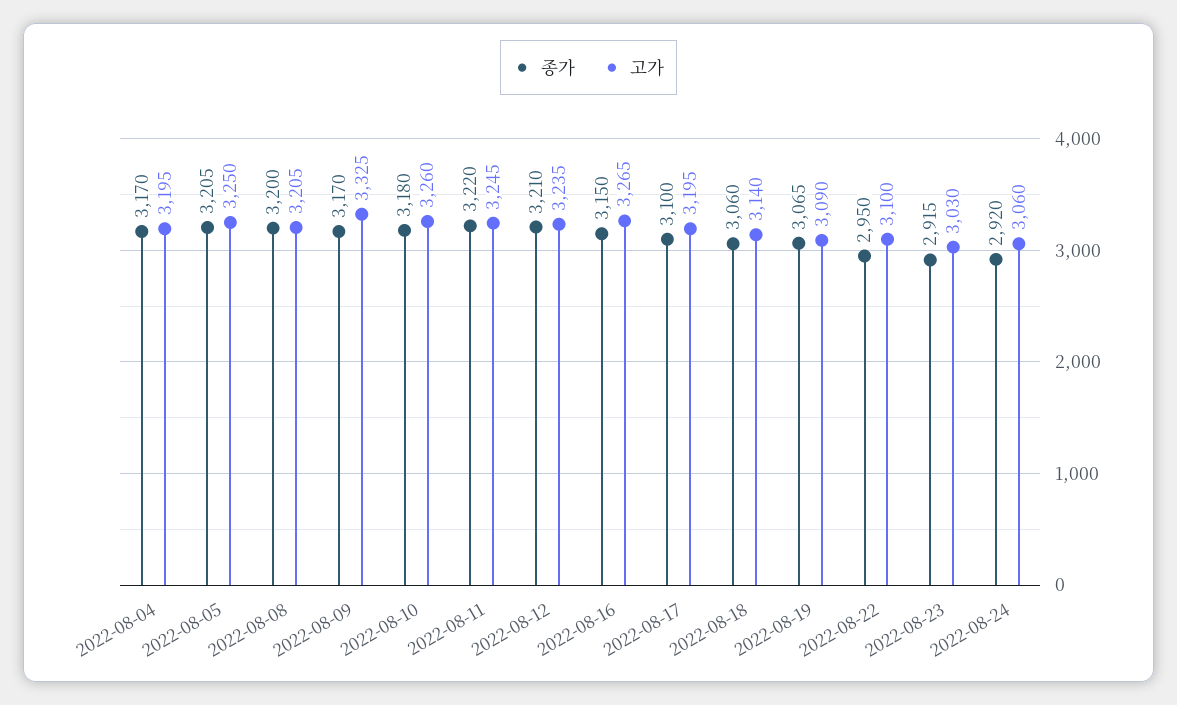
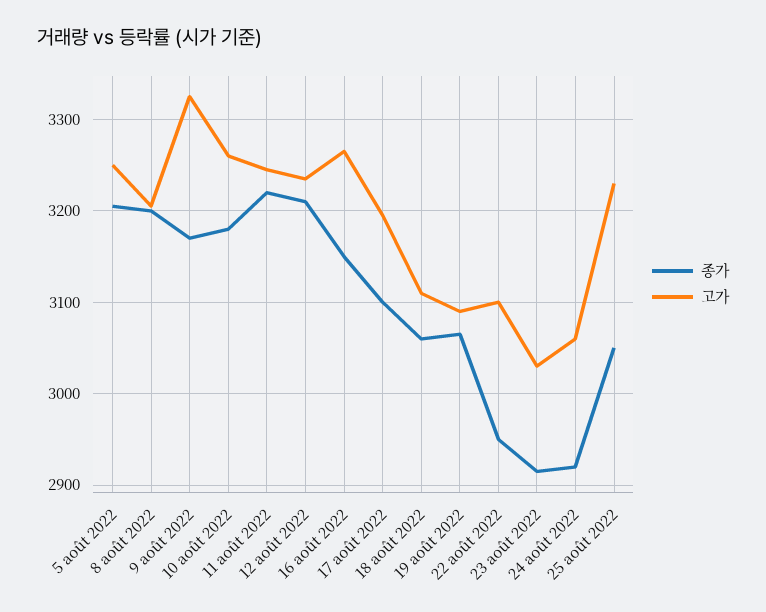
종가, 2022-08-04: 3170 -> none
고가, 2022-08-04: 3195 -> none
고가, 2022-08-18: 3140 -> 3110
종가, 25 août 2022: none -> 3050
고가, 25 août 2022: none -> 3230

